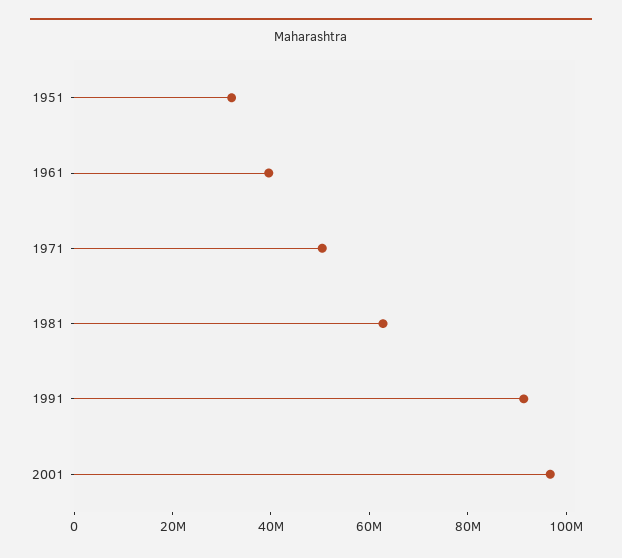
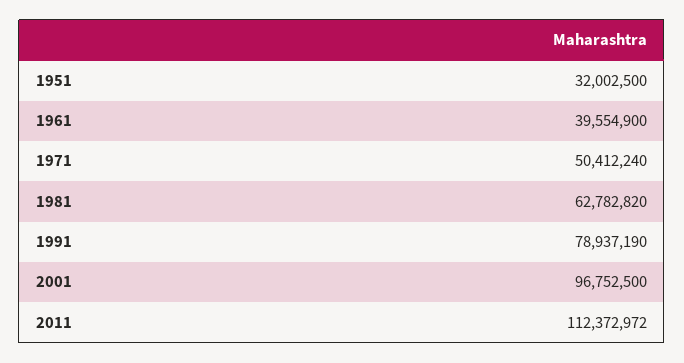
1991: 90000000 -> 78937190
2011: none -> 112372972

